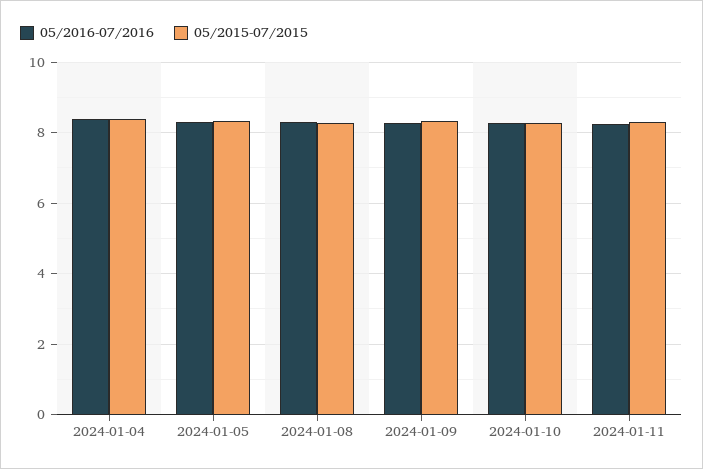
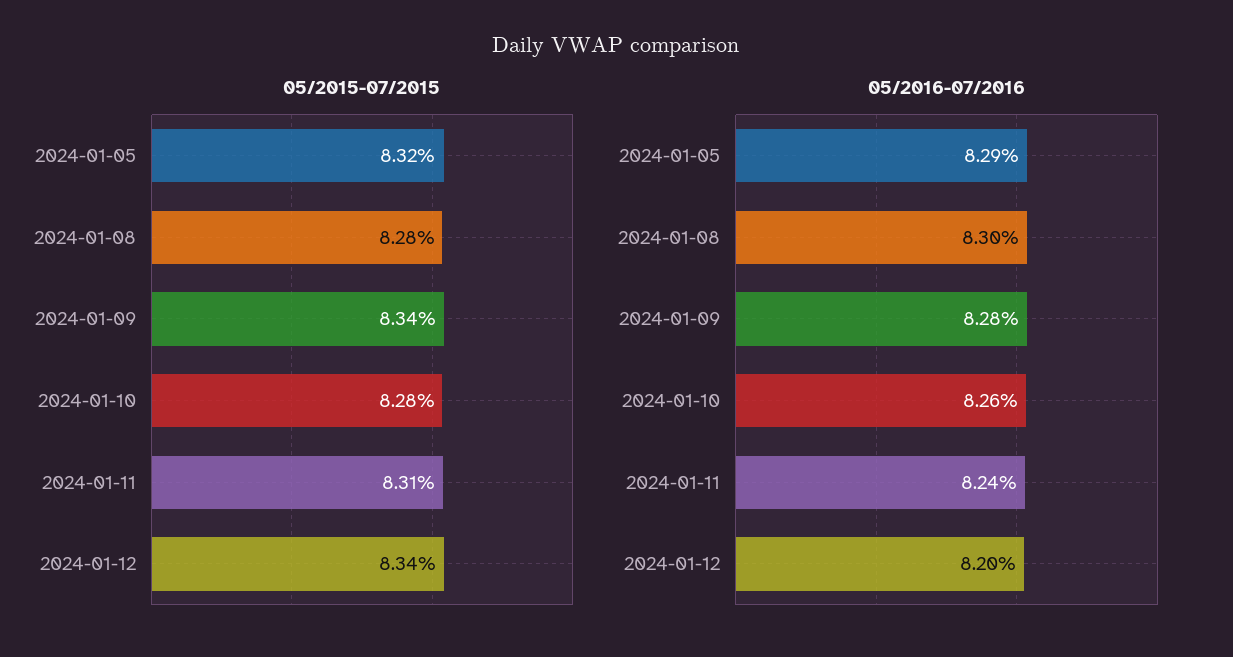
05/2016-07/2016, 2024-01-04: 8.4 -> none
05/2015-07/2015, 2024-01-04: 8.4 -> none
05/2015-07/2015, 2024-01-12: none -> 8.34
05/2016-07/2016, 2024-01-12: none -> 8.2

